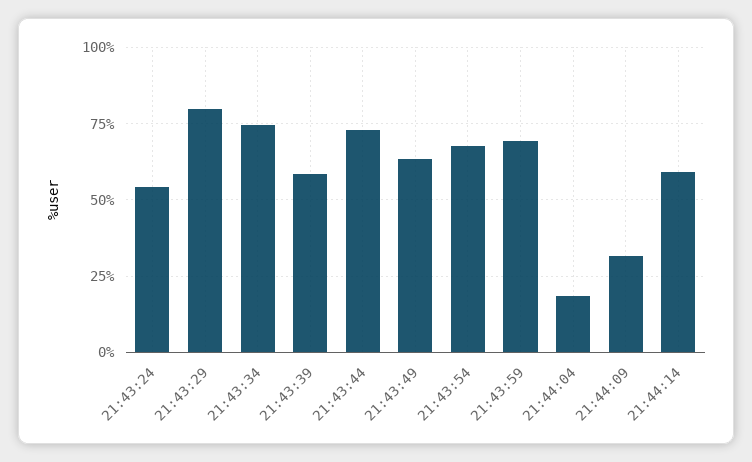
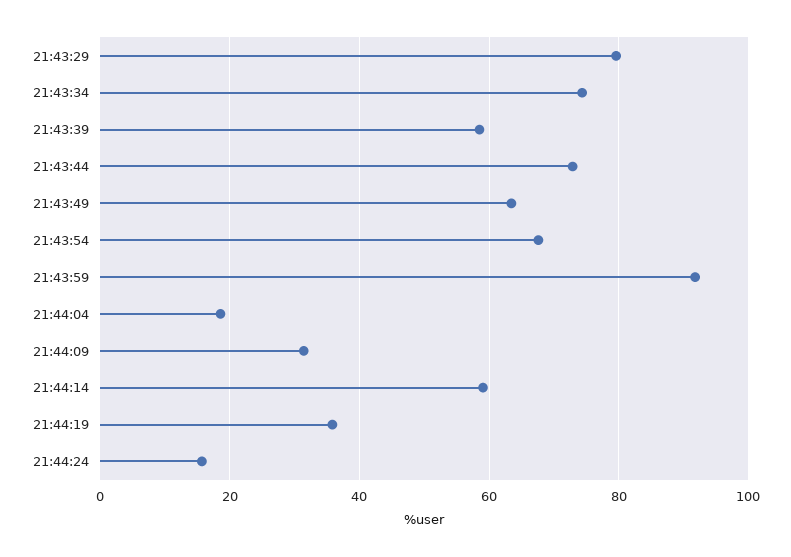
21:43:24: 55 -> none
21:43:59: 70 -> 92
21:44:19: none -> 36
21:44:24: none -> 16

